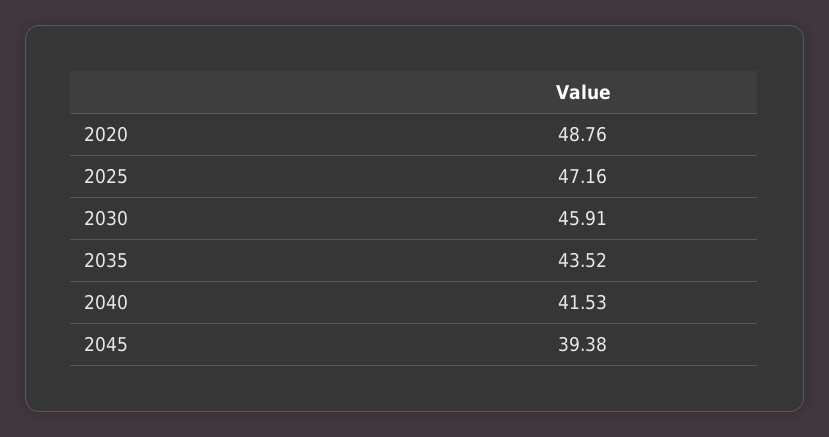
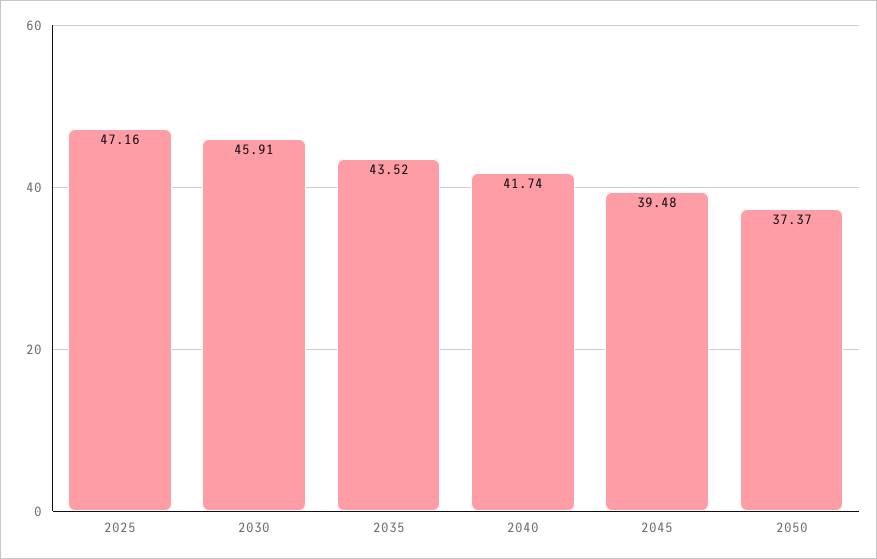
2020: 48.76 -> none
2040: 41.53 -> 41.74
2045: 39.38 -> 39.48
2050: none -> 37.37

